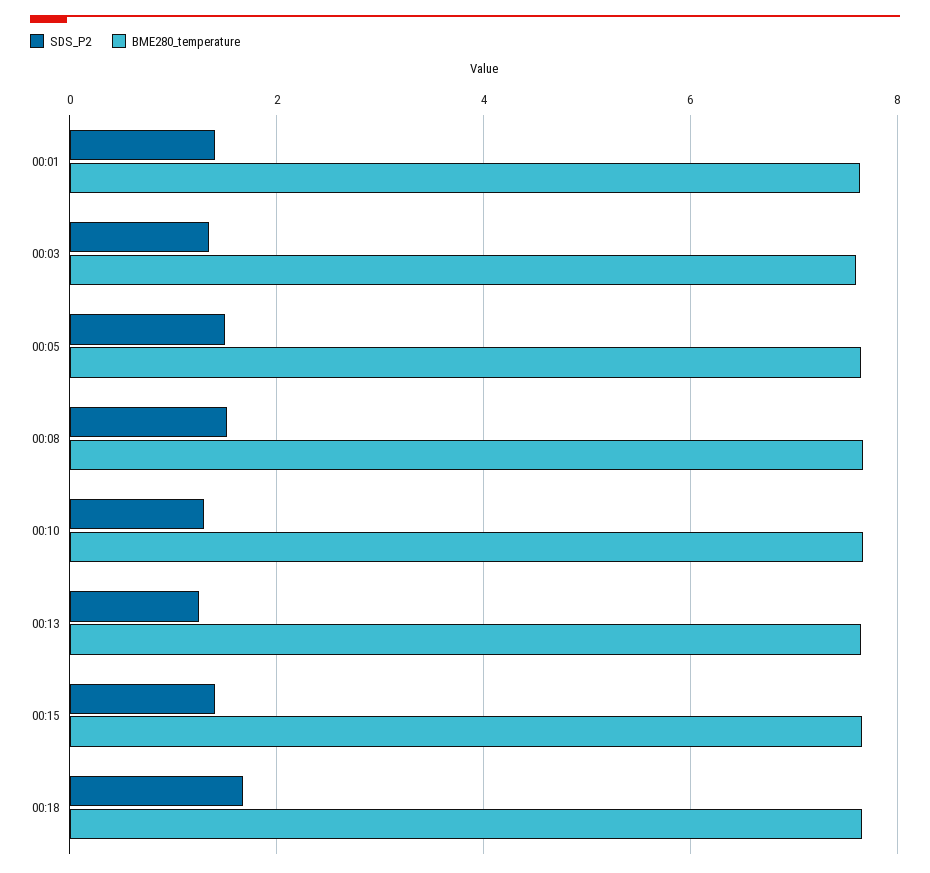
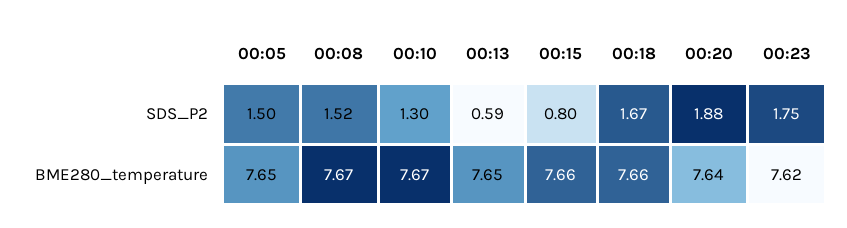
SDS_P2, 00:01: 1.4 -> none
BME280_temperature, 00:01: 7.6 -> none
SDS_P2, 00:03: 1.4 -> none
BME280_temperature, 00:03: 7.6 -> none
SDS_P2, 00:13: 1.2 -> 0.59
SDS_P2, 00:15: 1.4 -> 0.8
SDS_P2, 00:20: none -> 1.88
SDS_P2, 00:23: none -> 1.75
BME280_temperature, 00:20: none -> 7.64
BME280_temperature, 00:23: none -> 7.62

